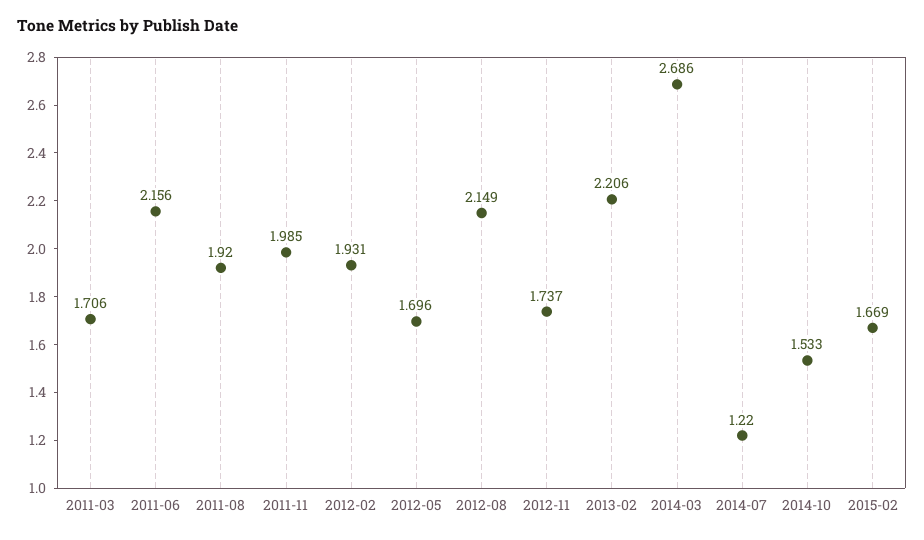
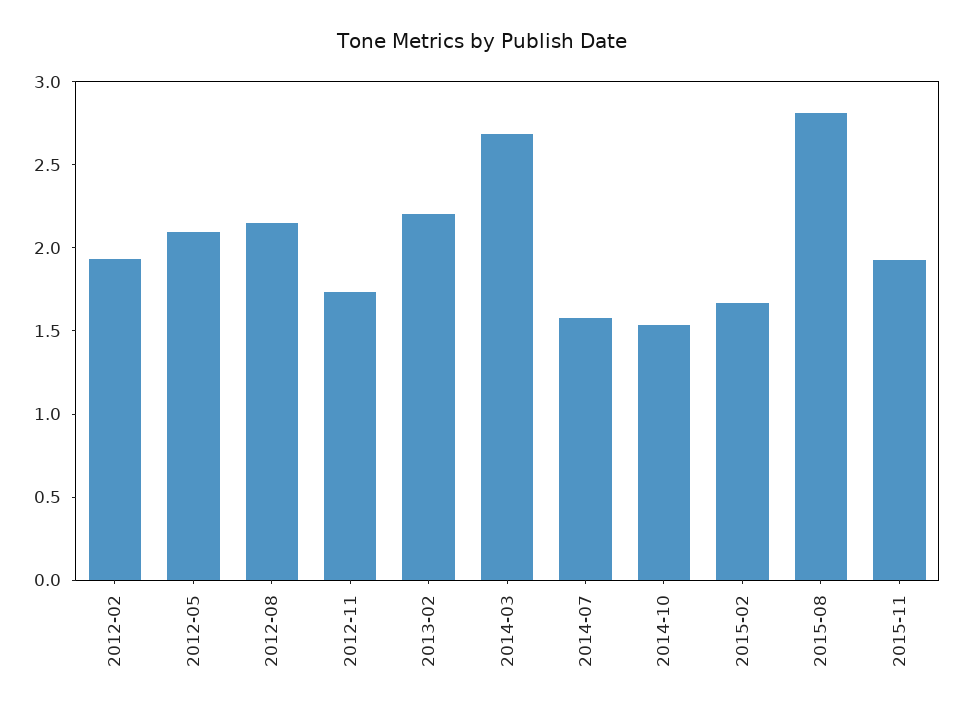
2011-03: 1.706 -> none
2011-06: 2.156 -> none
2011-08: 1.92 -> none
2011-11: 1.985 -> none
2012-05: 1.696 -> 2.1
2014-07: 1.22 -> 1.6
2015-08: none -> 2.8
2015-11: none -> 1.9

